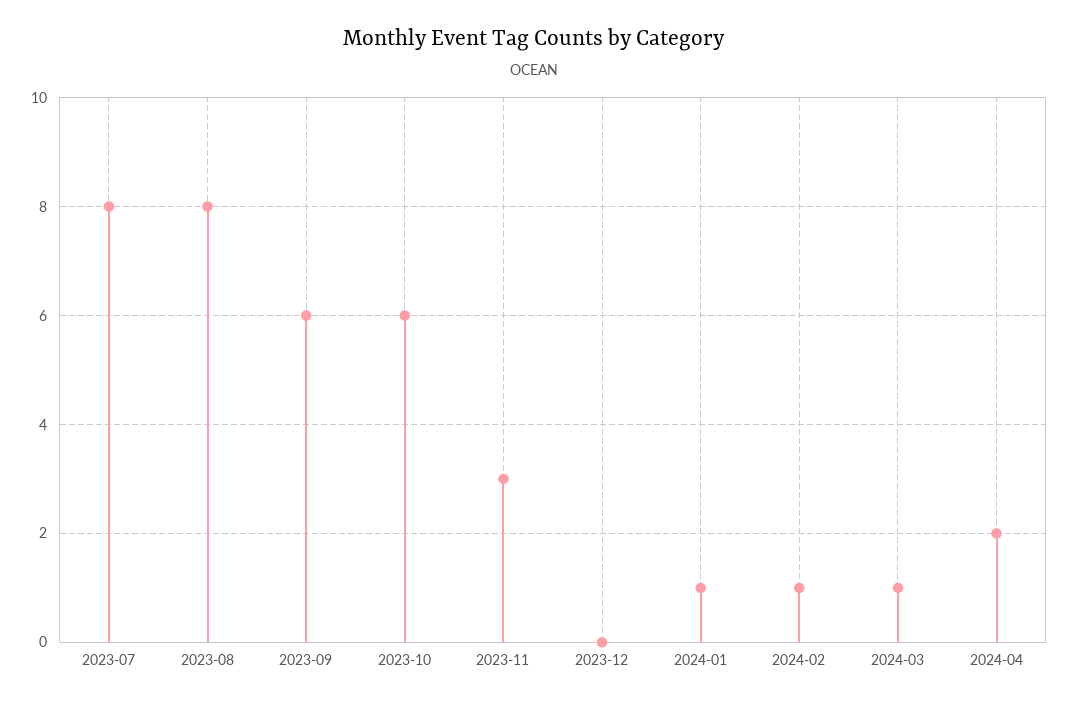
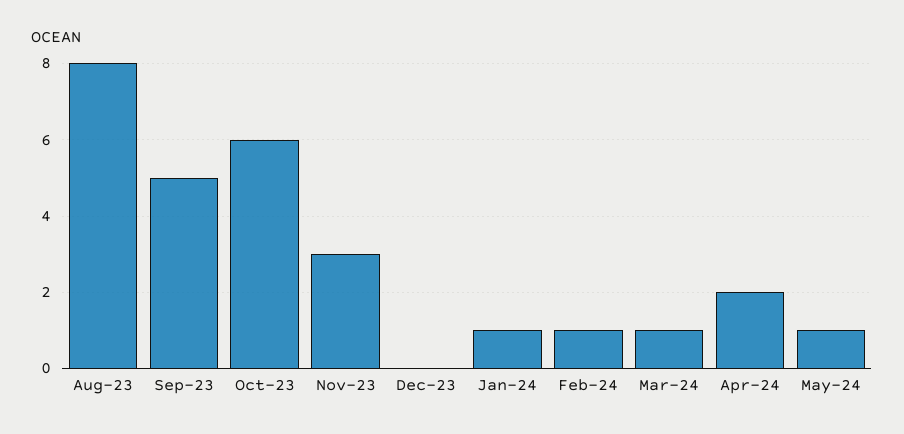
2023-07: 8 -> none
2023-09: 6 -> 5
May-24: none -> 1

